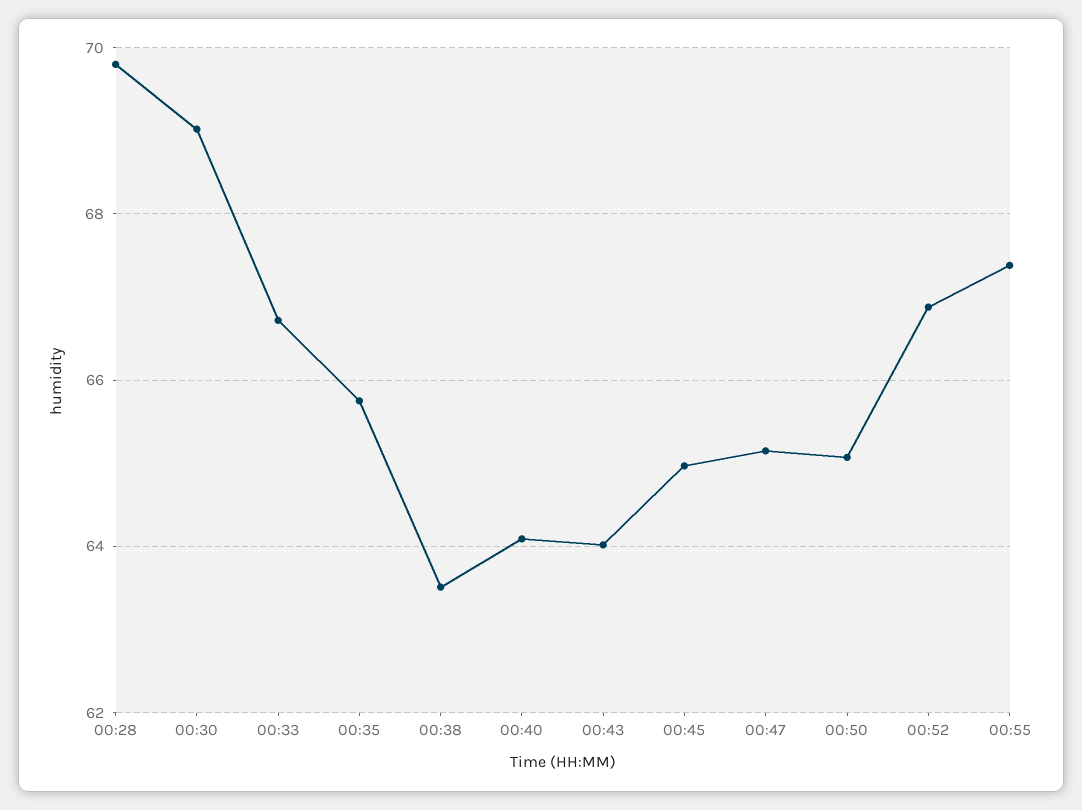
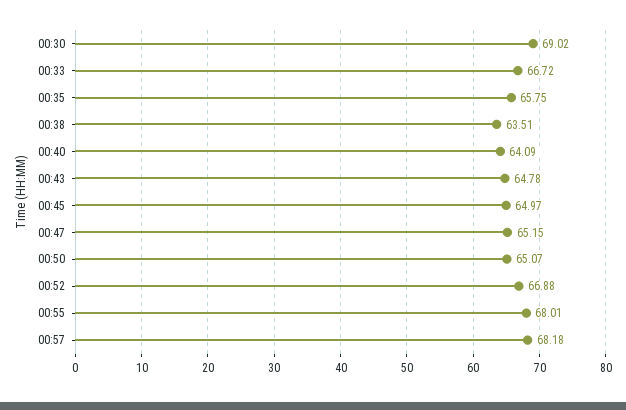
00:28: 69.8 -> none
00:43: 64 -> 64.78
00:55: 67.4 -> 68.01
00:57: none -> 68.18

